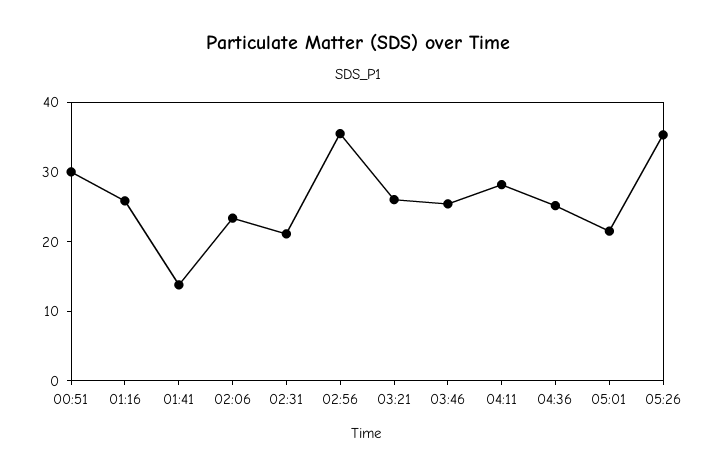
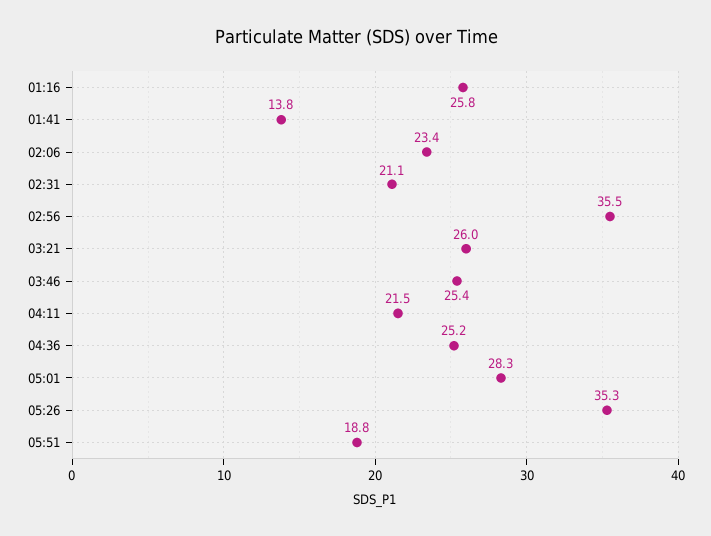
00:51: 30 -> none
04:11: 28 -> 21.5
05:01: 22 -> 28.3
05:51: none -> 18.8

